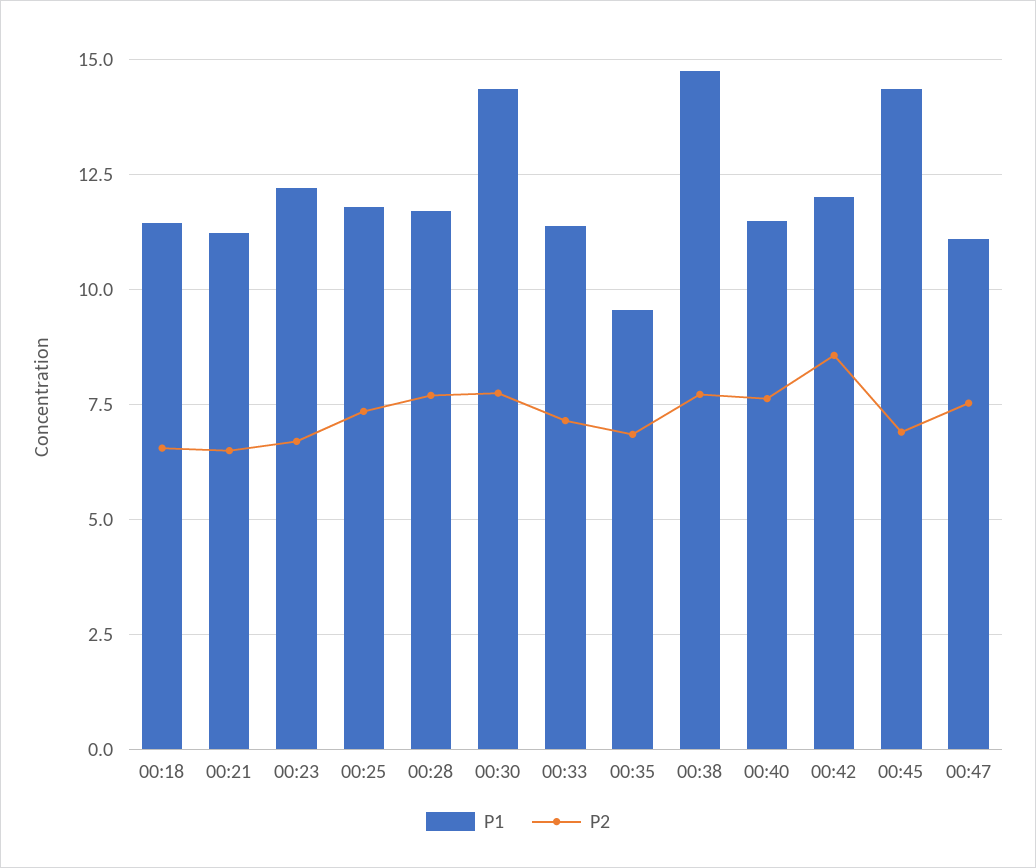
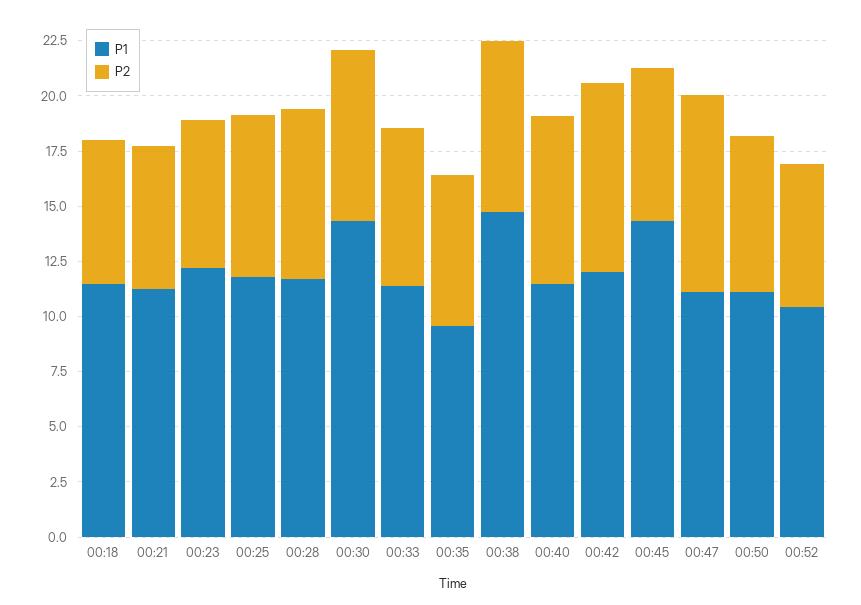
P2, 00:47: 7.5 -> 9
P1, 00:50: none -> 11
P2, 00:50: none -> 7
P1, 00:52: none -> 10.5
P2, 00:52: none -> 6.5

